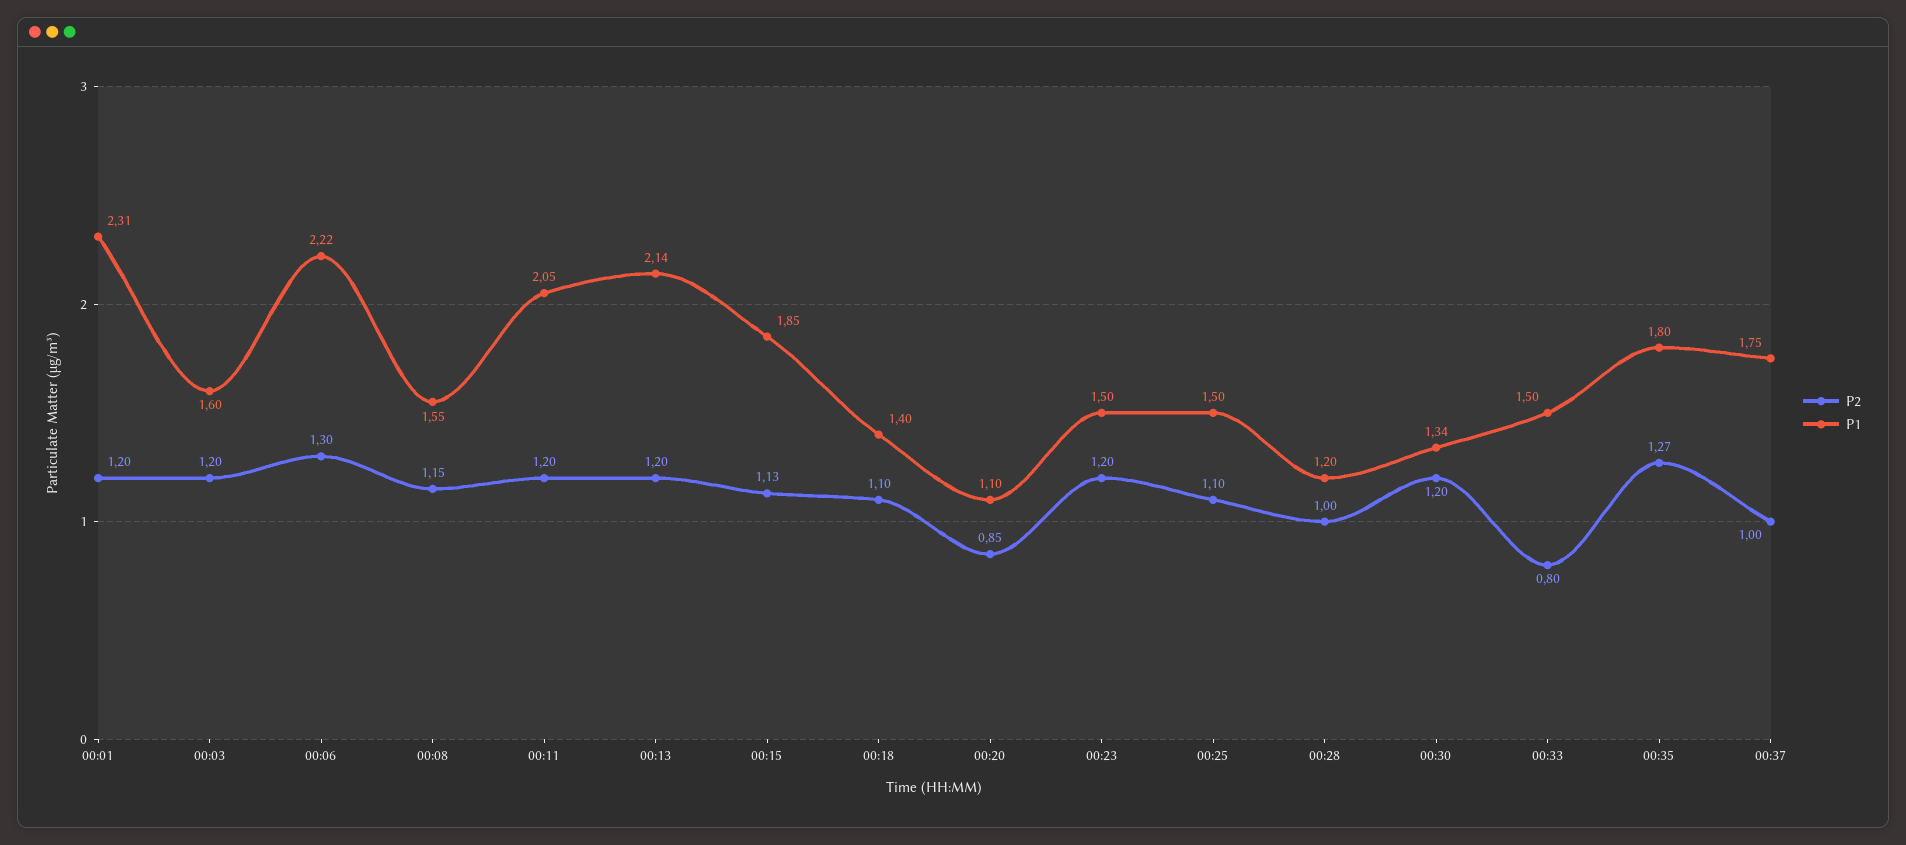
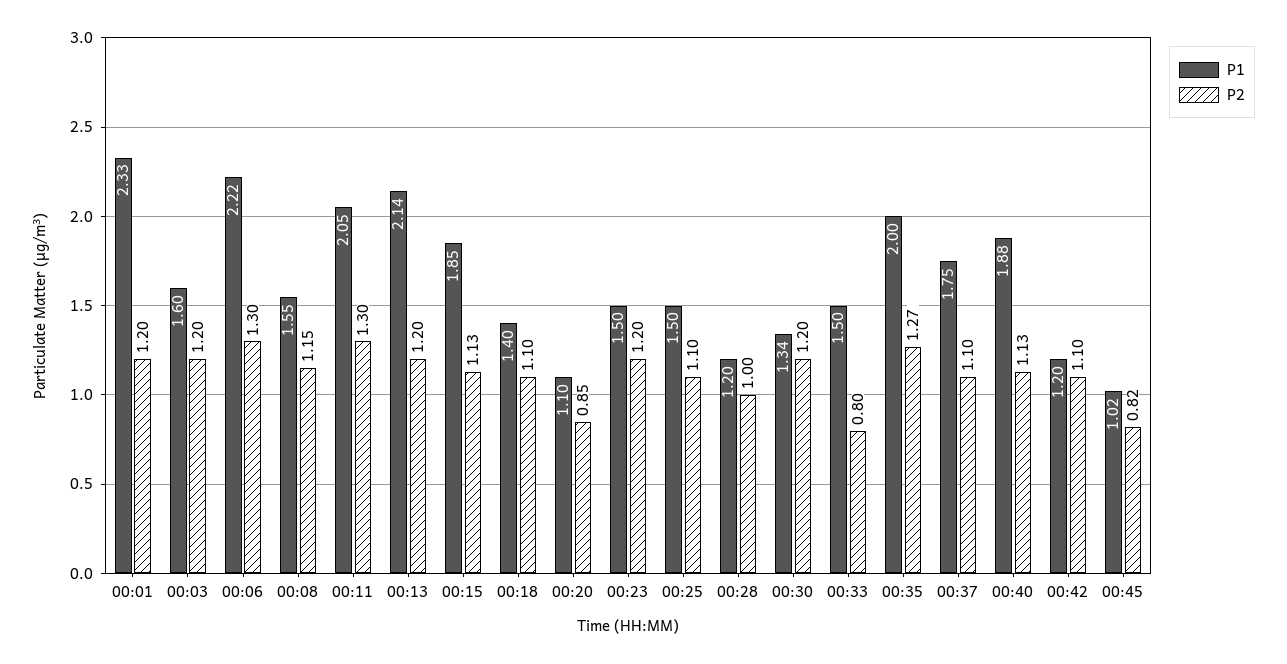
P1, 00:01: 2.31 -> 2.33
P2, 00:11: 1.2 -> 1.3
P1, 00:35: 1.8 -> 2
P2, 00:37: 1 -> 1.1
P1, 00:40: none -> 1.88
P2, 00:40: none -> 1.13
P1, 00:42: none -> 1.2
P2, 00:42: none -> 1.1
P1, 00:45: none -> 1.02
P2, 00:45: none -> 0.82

